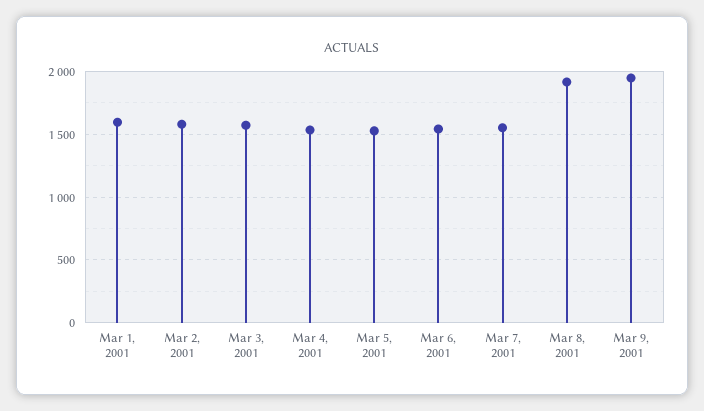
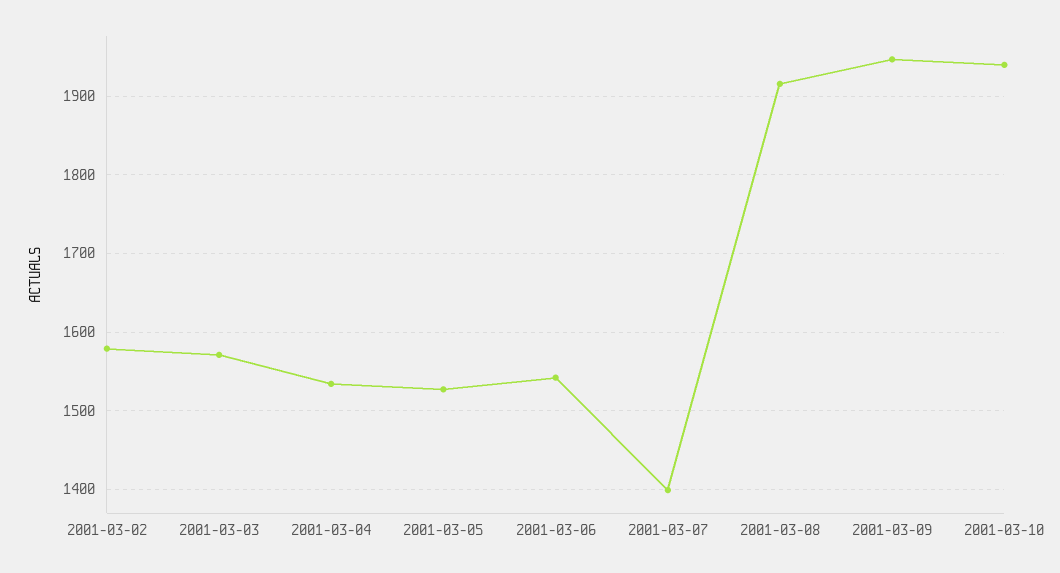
Mar 1, 2001: 1600 -> none
Mar 7, 2001: 1550 -> 1400
2001-03-10: none -> 1940

